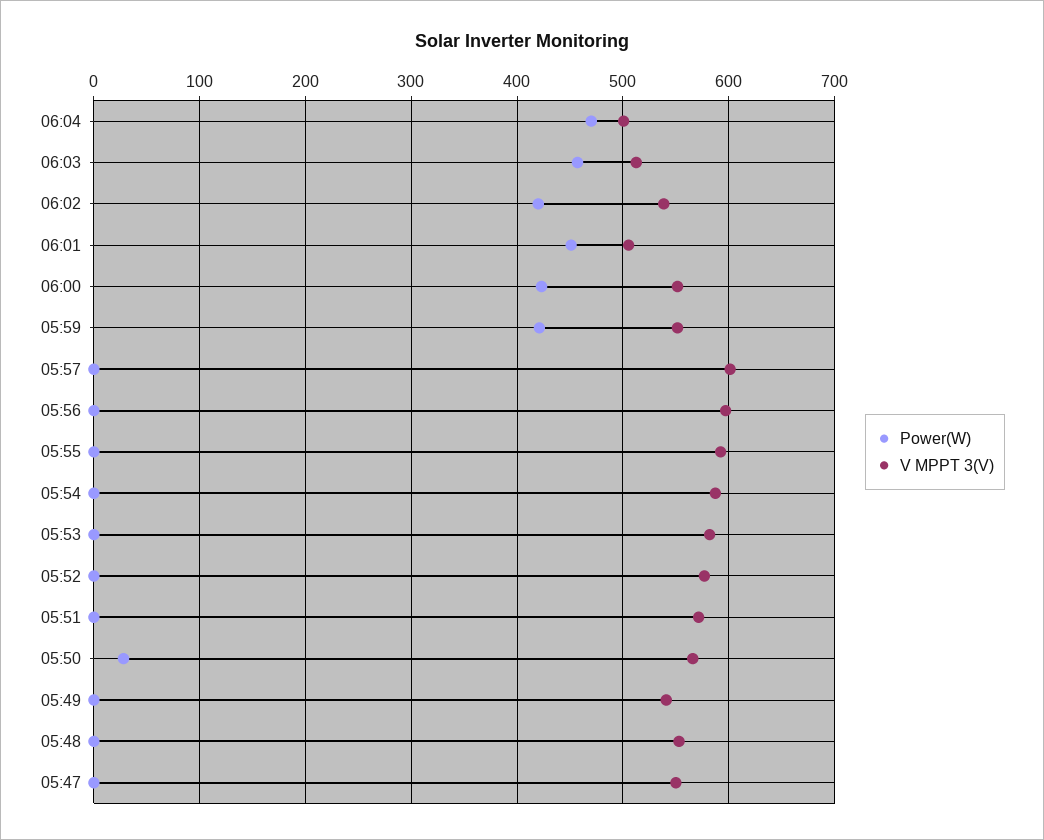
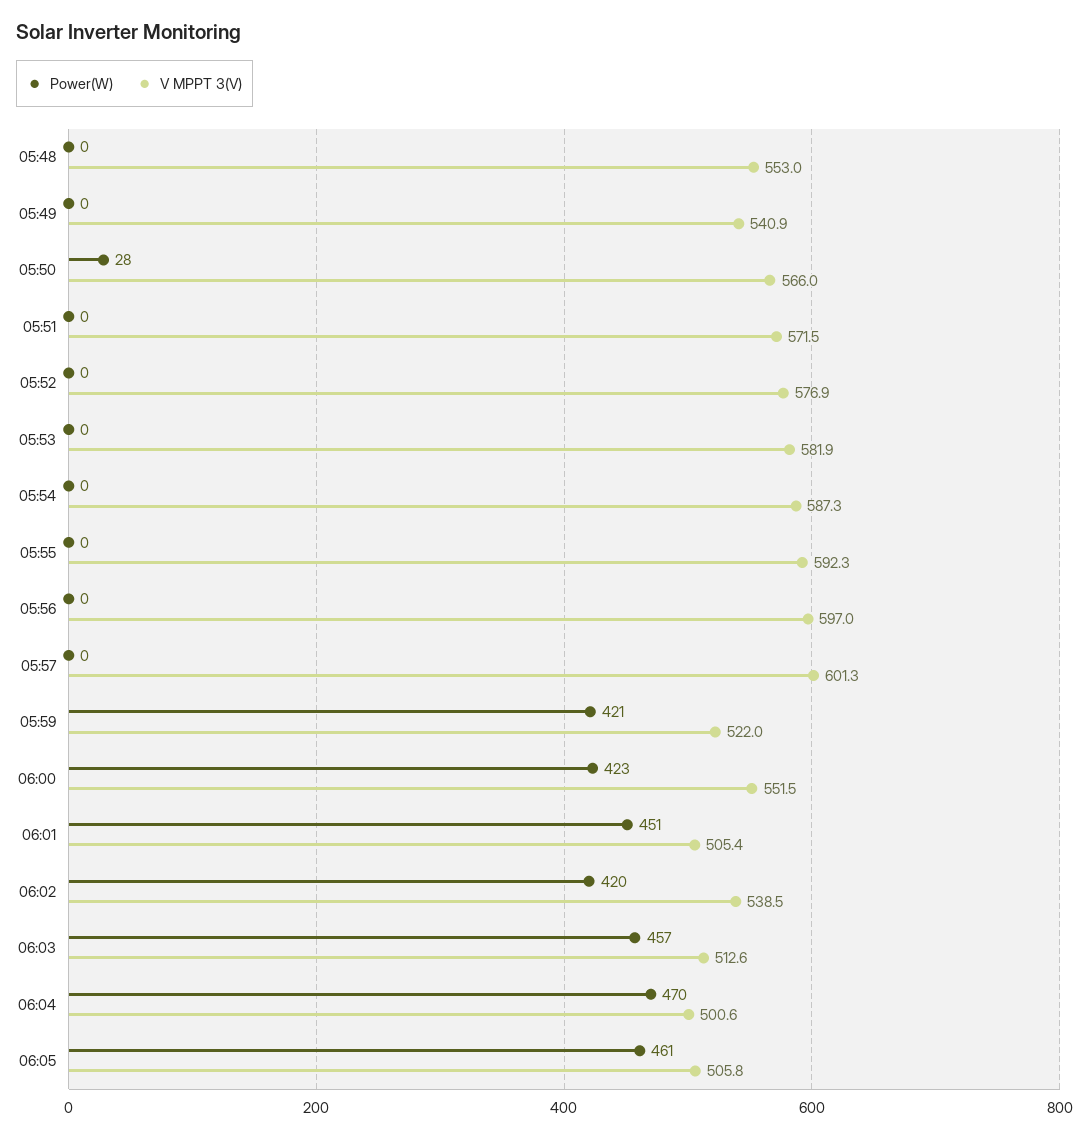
V MPPT 3(V), 05:59: 550 -> 522
Power(W), 05:47: 0 -> none
V MPPT 3(V), 05:47: 550 -> none
Power(W), 06:05: none -> 461
V MPPT 3(V), 06:05: none -> 505.8

